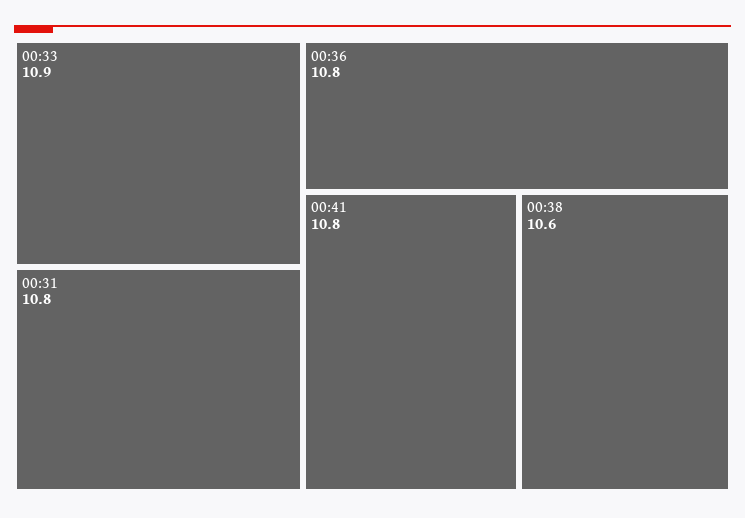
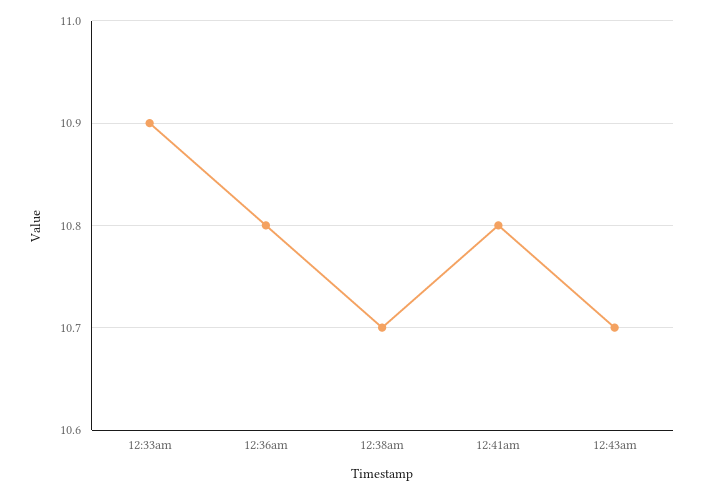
00:31: 10.8 -> none
00:38: 10.6 -> 10.7
12:43am: none -> 10.7

